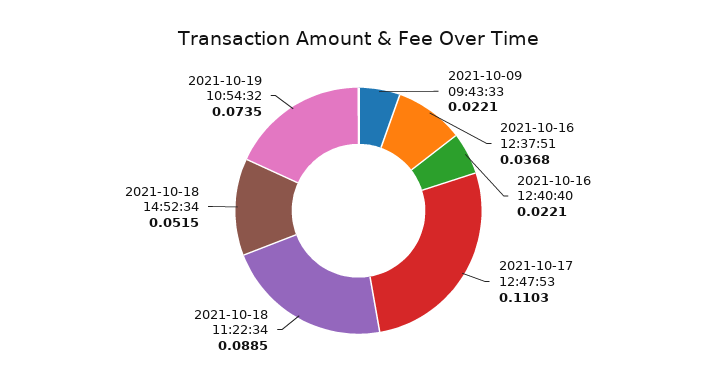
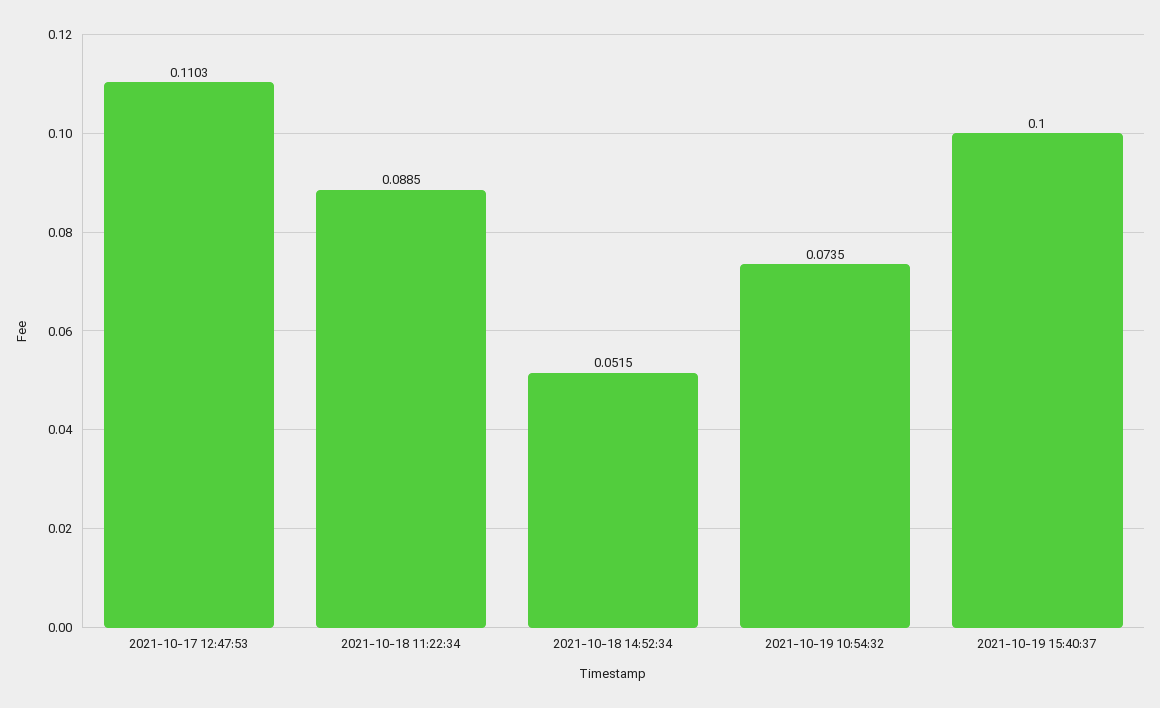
2021-10-09 09:43:33: 0.0221 -> none
2021-10-16 12:37:51: 0.0368 -> none
2021-10-16 12:40:40: 0.0221 -> none
2021-10-19 15:40:37: none -> 0.1

